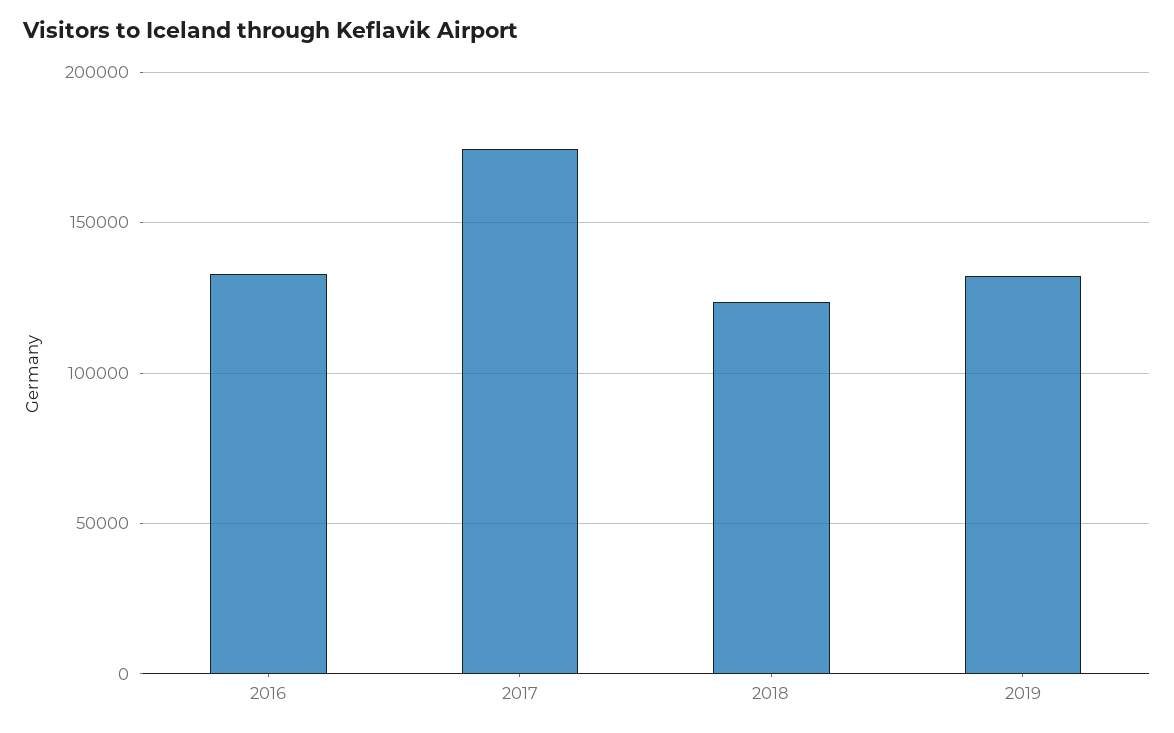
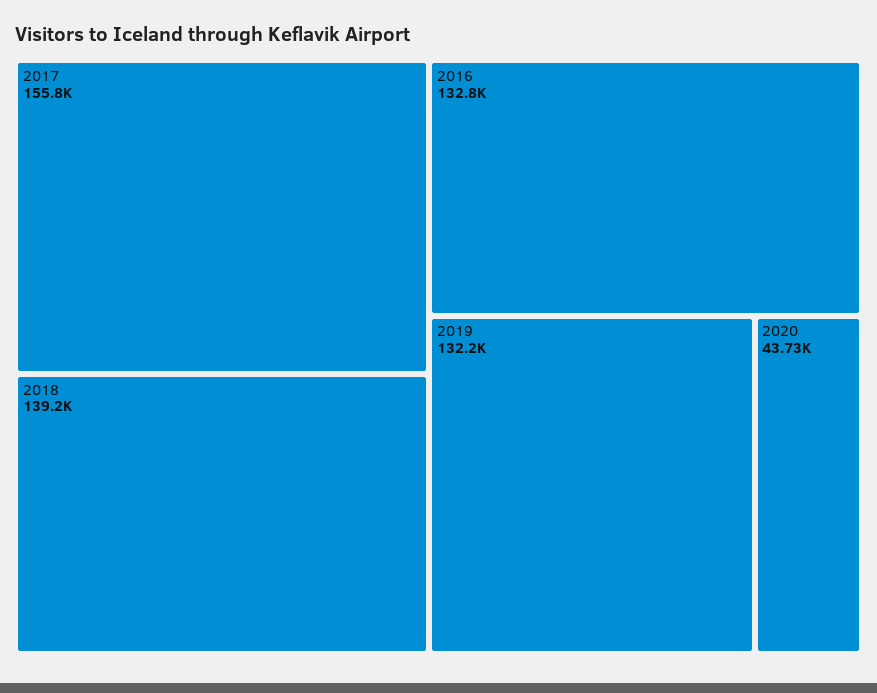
2017: 175000 -> 155800
2018: 125000 -> 139200
2020: none -> 43730

